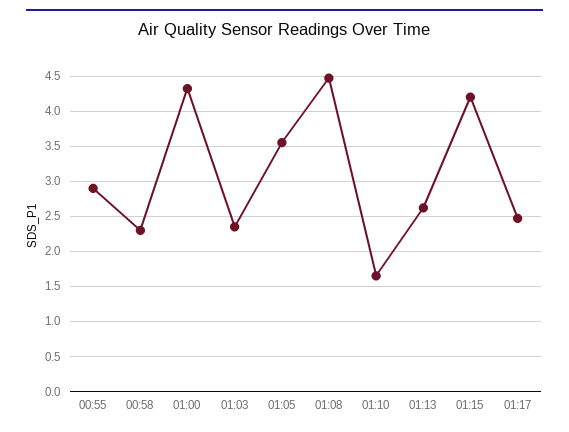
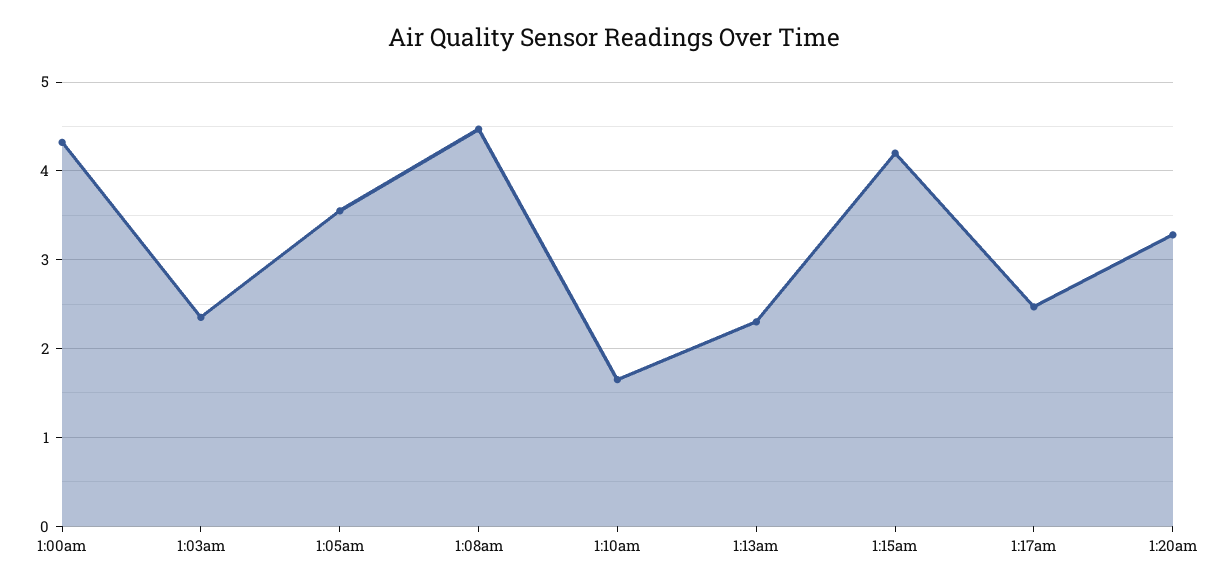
00:55: 2.9 -> none
00:58: 2.3 -> none
01:13: 2.6 -> 2.3
1:20am: none -> 3.3

